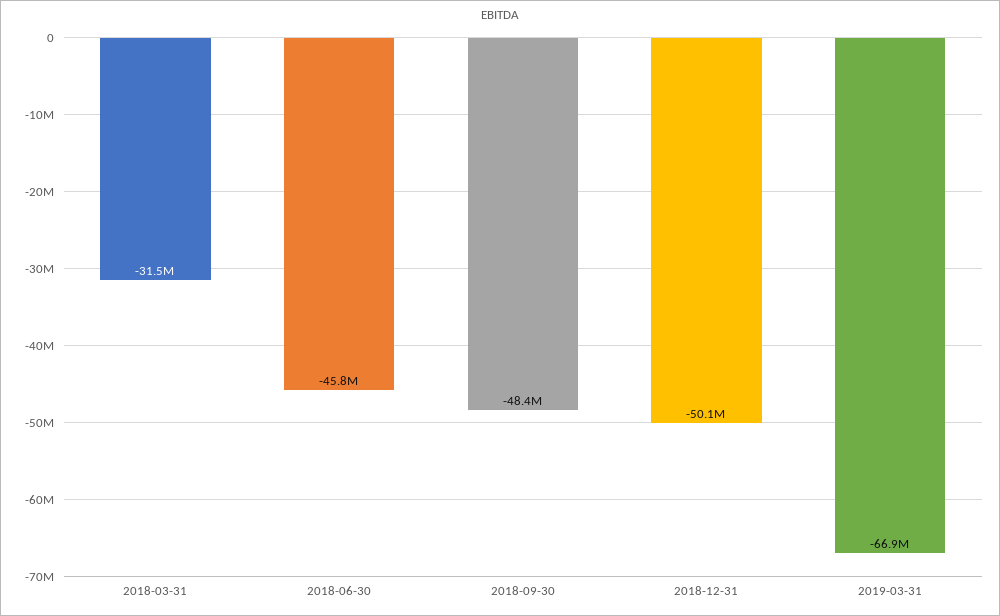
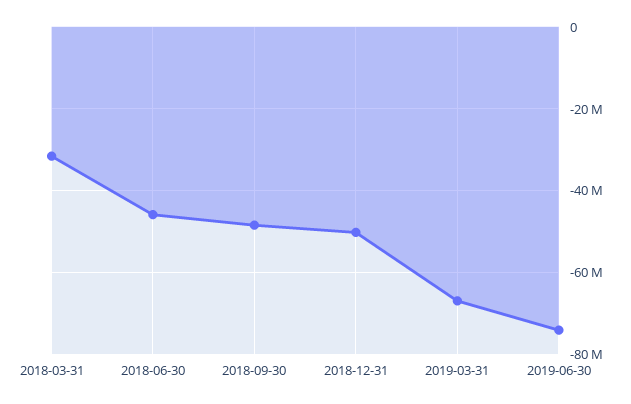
2019-06-30: none -> -74000000

